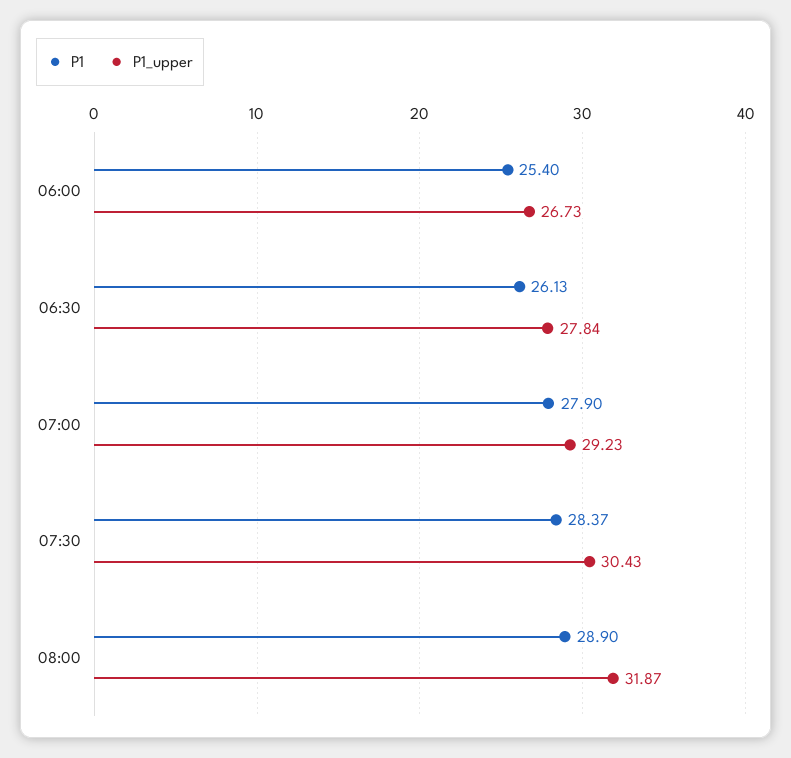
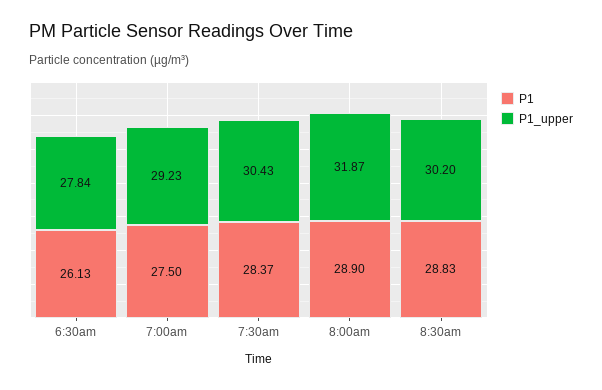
P1, 06:00: 25.4 -> none
P1_upper, 06:00: 26.73 -> none
P1, 07:00: 27.9 -> 27.5
P1, 8:30am: none -> 28.83
P1_upper, 8:30am: none -> 30.2

